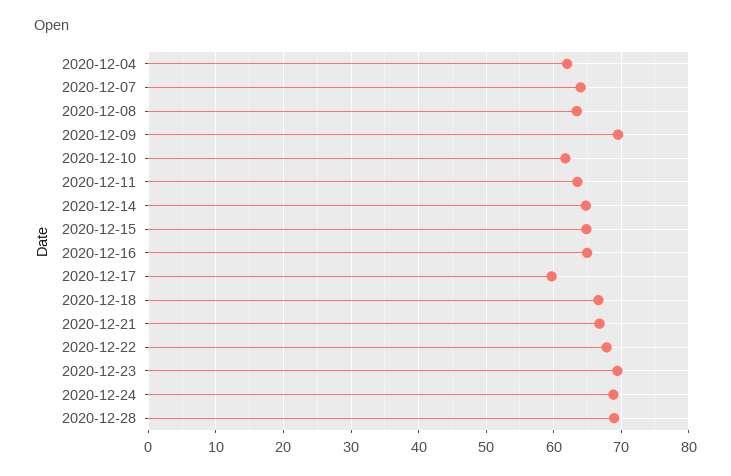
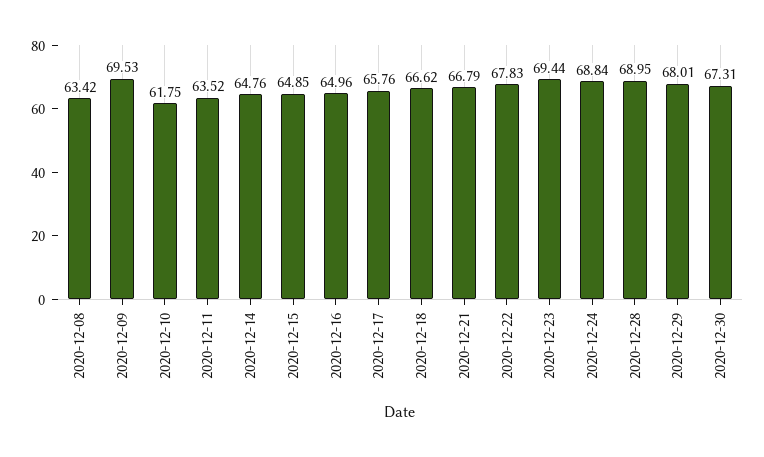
2020-12-04: 62 -> none
2020-12-07: 64 -> none
2020-12-17: 60 -> 65.76
2020-12-29: none -> 68.01
2020-12-30: none -> 67.31

